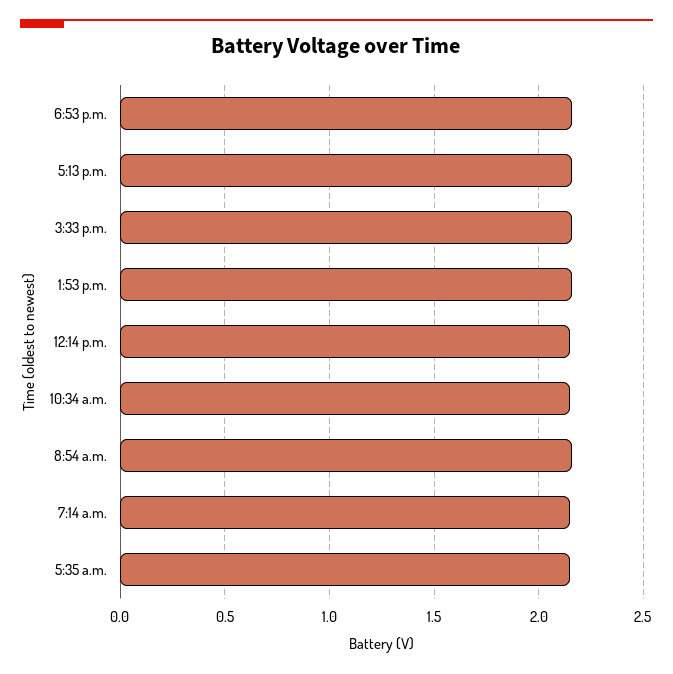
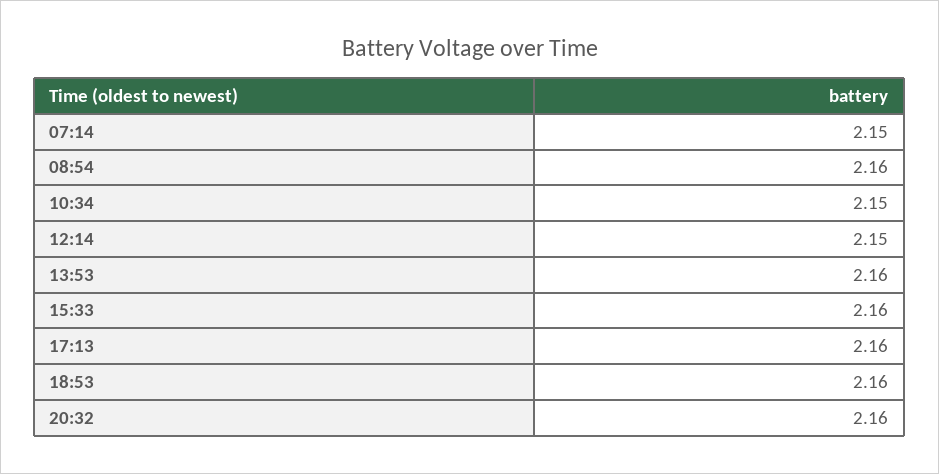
5:35 a.m.: 2.15 -> none
20:32: none -> 2.16

